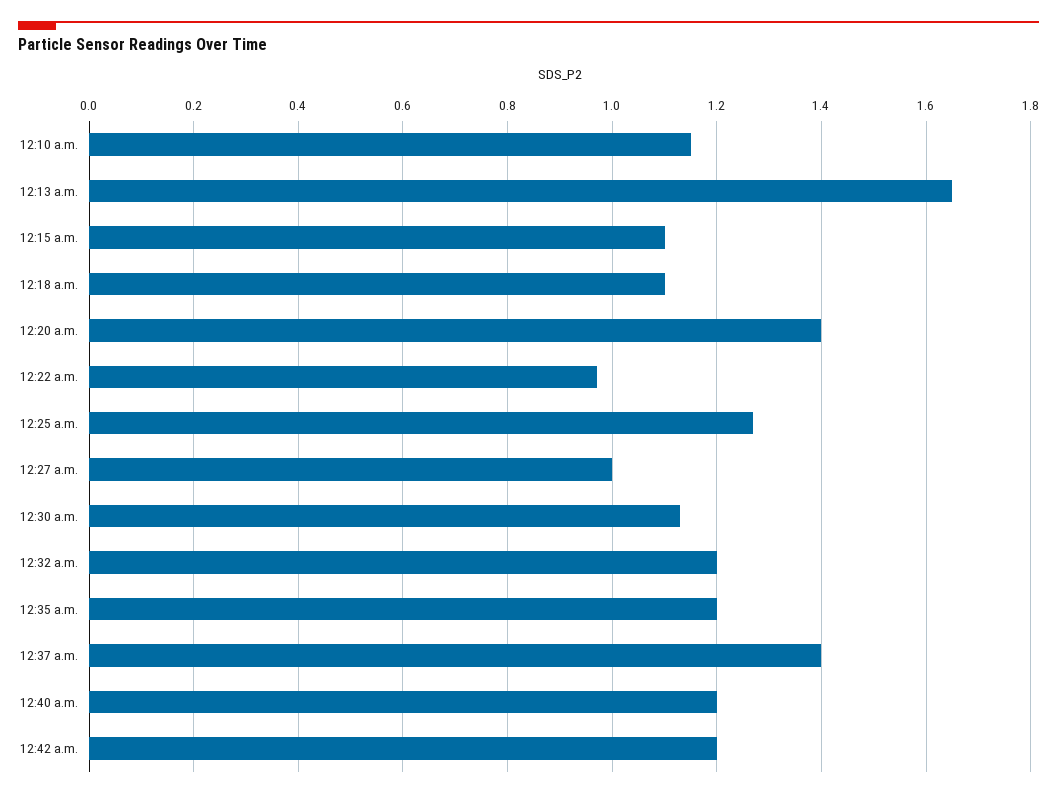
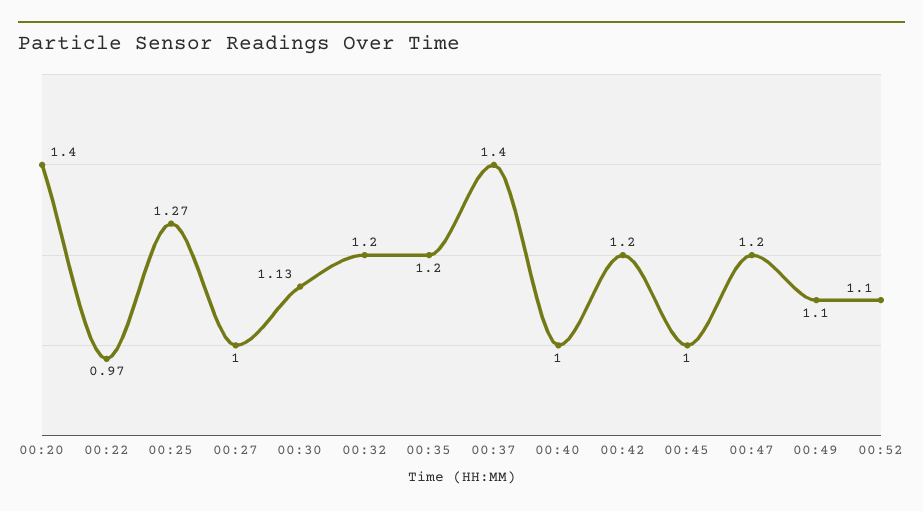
12:10 a.m.: 1.15 -> none
12:13 a.m.: 1.65 -> none
12:15 a.m.: 1.1 -> none
12:18 a.m.: 1.1 -> none
12:40 a.m.: 1.2 -> 1
00:45: none -> 1
00:47: none -> 1.2
00:49: none -> 1.1
00:52: none -> 1.1

